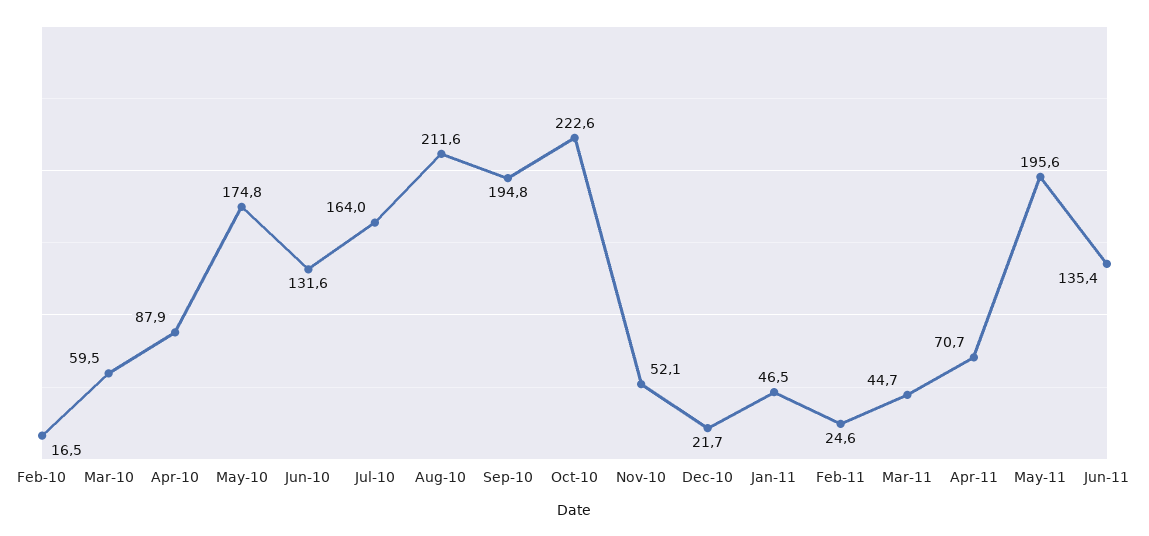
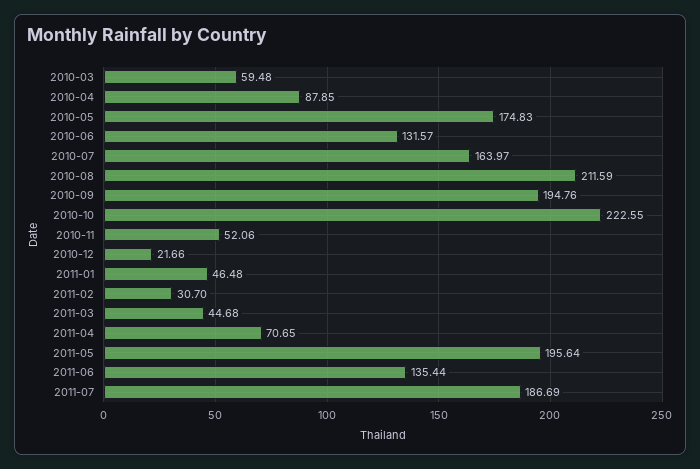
Feb-10: 16.5 -> none
Feb-11: 24.6 -> 30.7
2011-07: none -> 186.69

